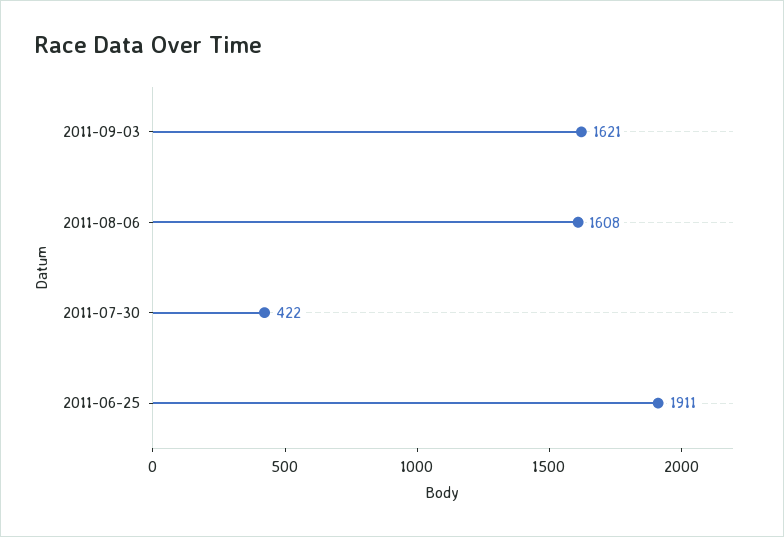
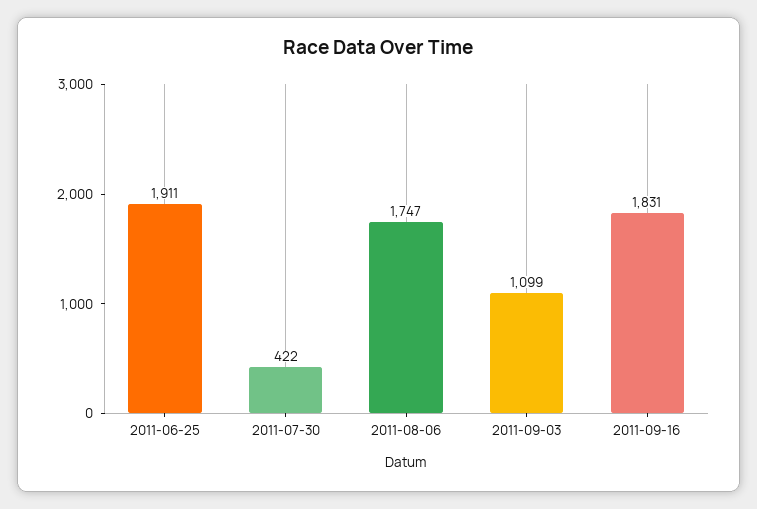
2011-09-03: 1621 -> 1099
2011-08-06: 1608 -> 1747
2011-09-16: none -> 1831

